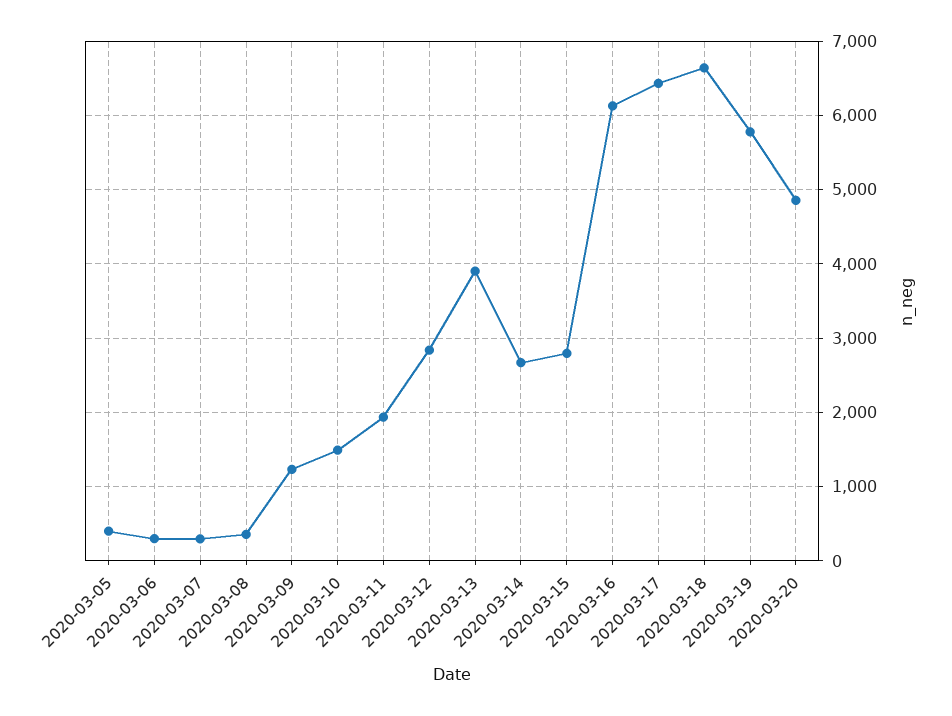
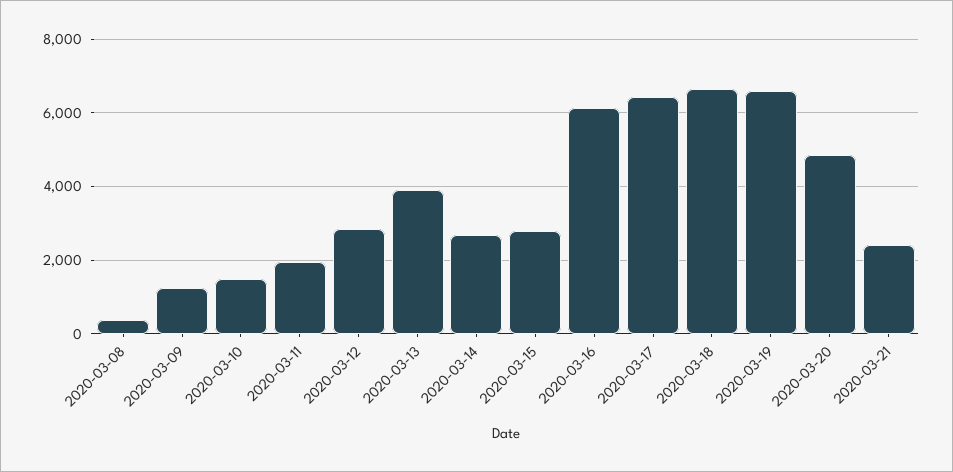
2020-03-05: 400 -> none
2020-03-06: 300 -> none
2020-03-07: 300 -> none
2020-03-19: 5800 -> 6600
2020-03-21: none -> 2400

